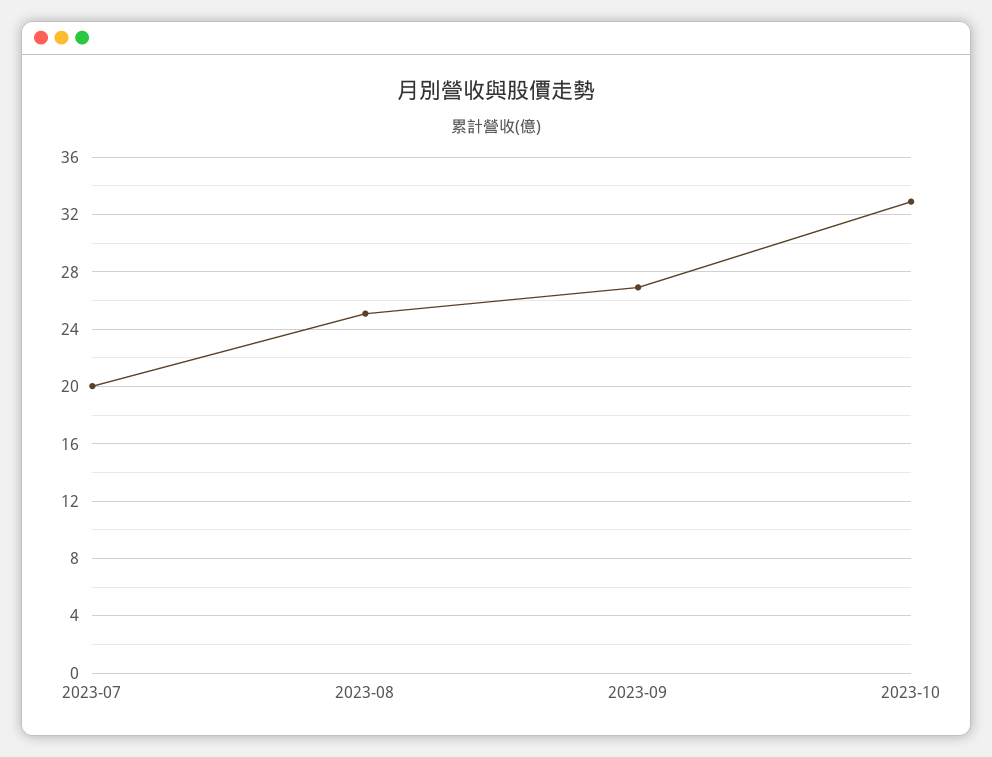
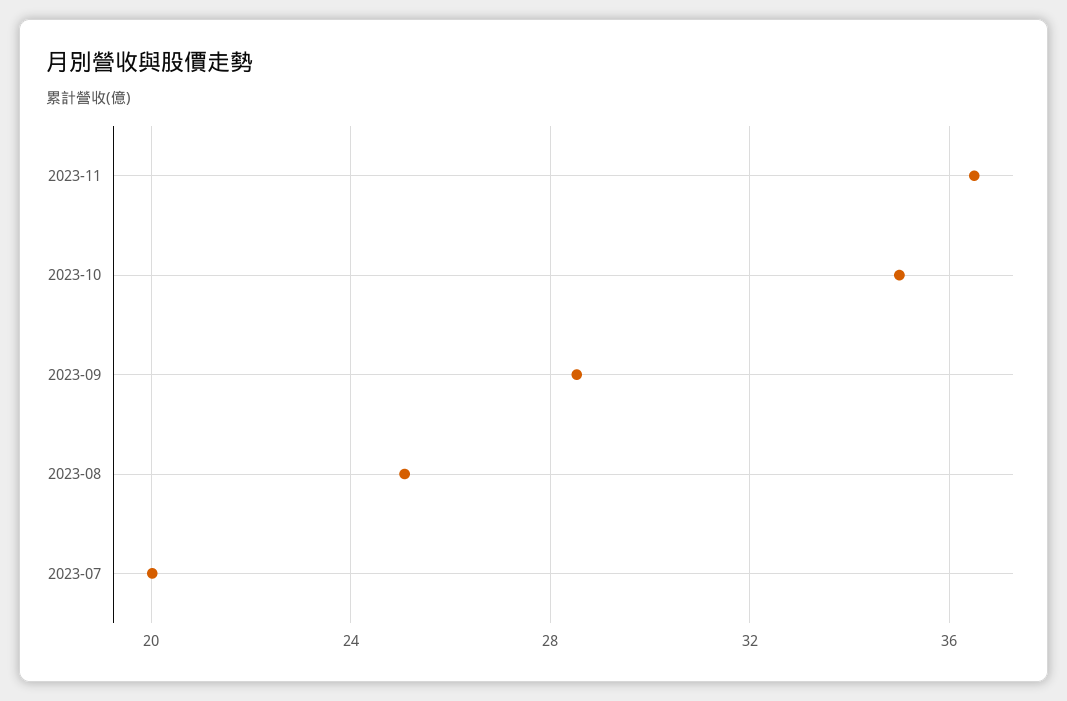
2023-09: 27 -> 28.5
2023-10: 33 -> 35
2023-11: none -> 36.5

